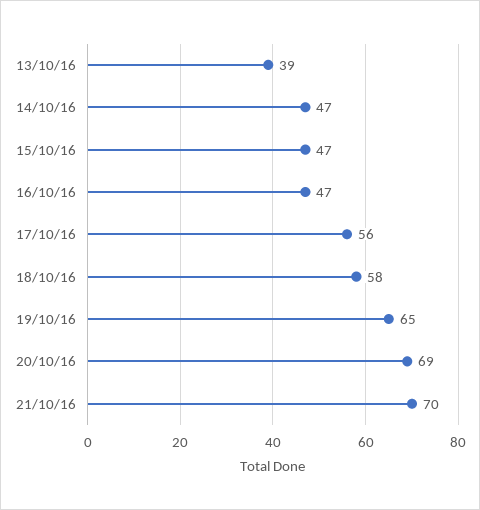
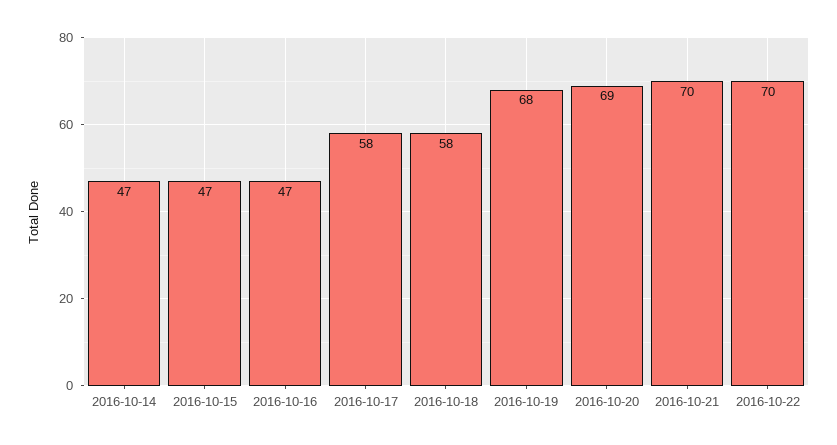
13/10/16: 39 -> none
17/10/16: 56 -> 58
19/10/16: 65 -> 68
2016-10-22: none -> 70

